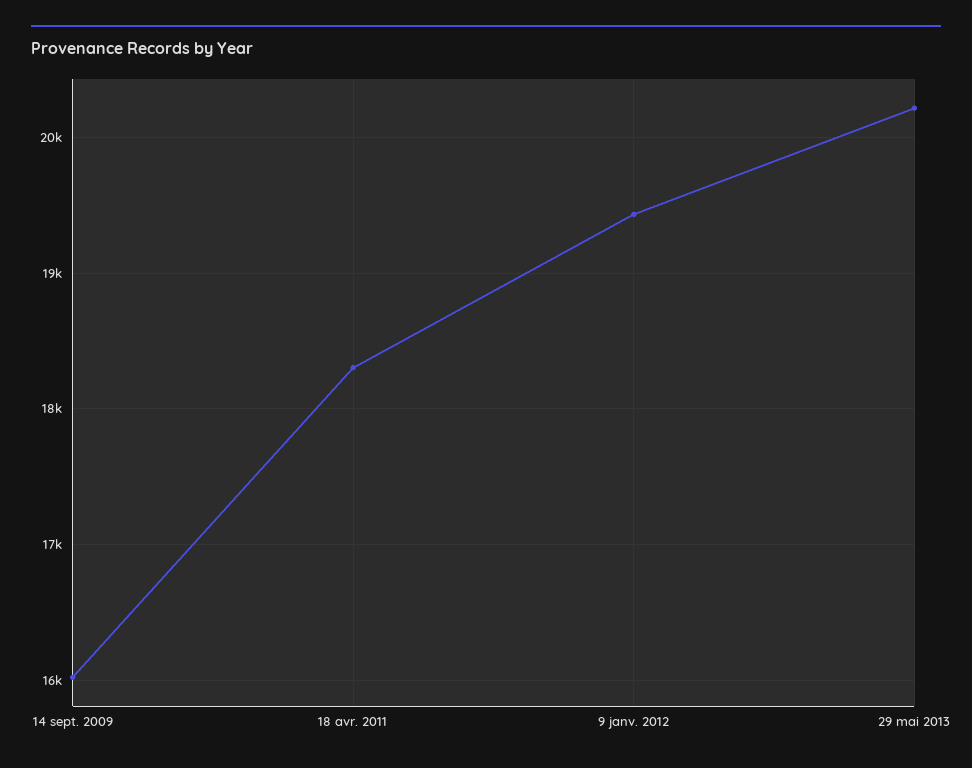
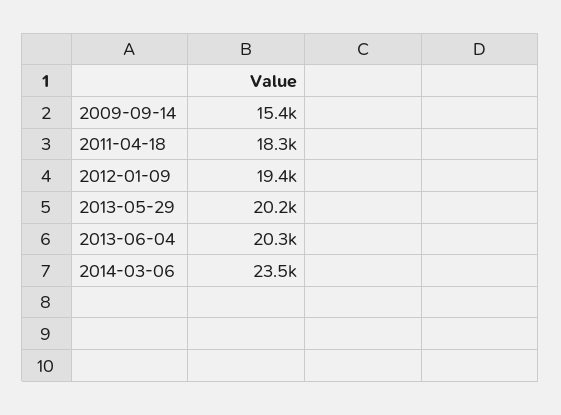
14 sept. 2009: 16000 -> 15400
2013-06-04: none -> 20300
2014-03-06: none -> 23500

